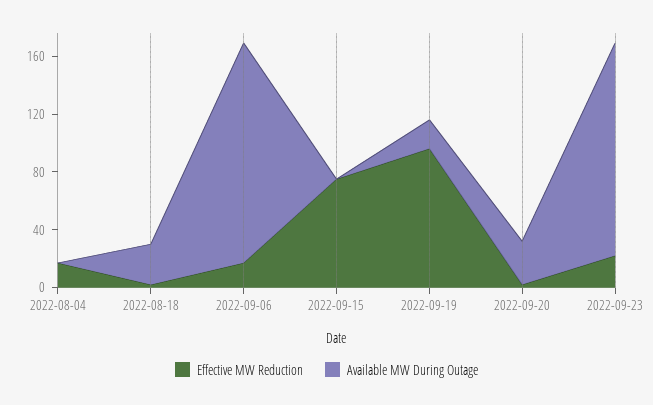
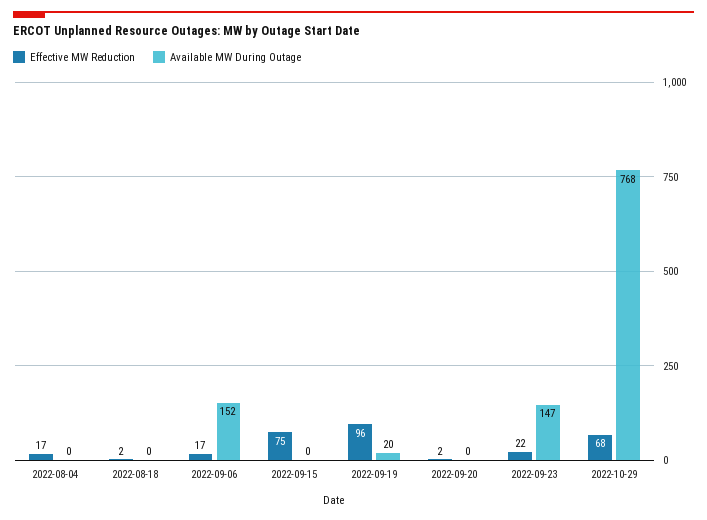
Available MW During Outage, 2022-08-18: 30 -> 0
Available MW During Outage, 2022-09-20: 30 -> 0
Effective MW Reduction, 2022-10-29: none -> 68
Available MW During Outage, 2022-10-29: none -> 768

